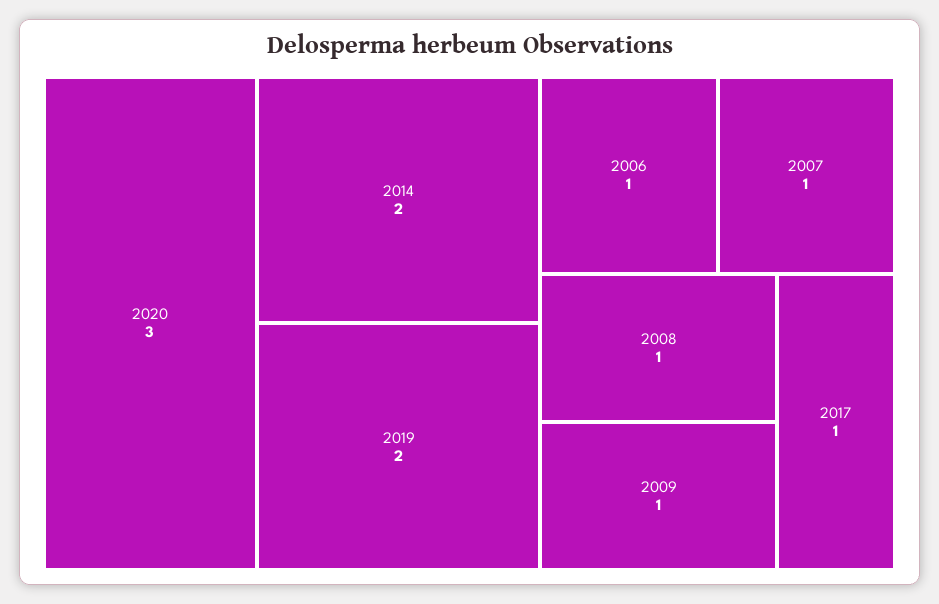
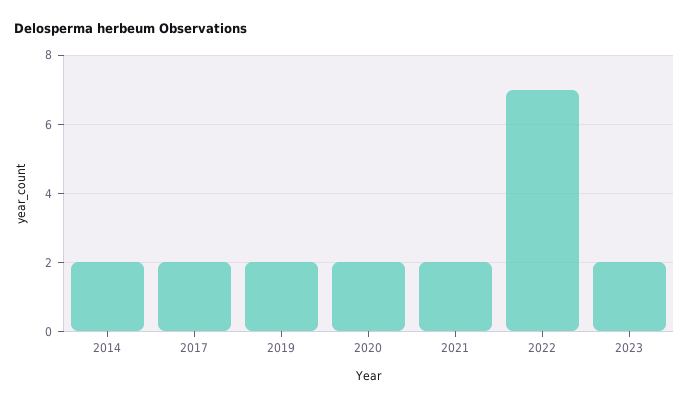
2020: 3 -> 2
2006: 1 -> none
2007: 1 -> none
2008: 1 -> none
2009: 1 -> none
2017: 1 -> 2
2021: none -> 2
2022: none -> 7
2023: none -> 2

